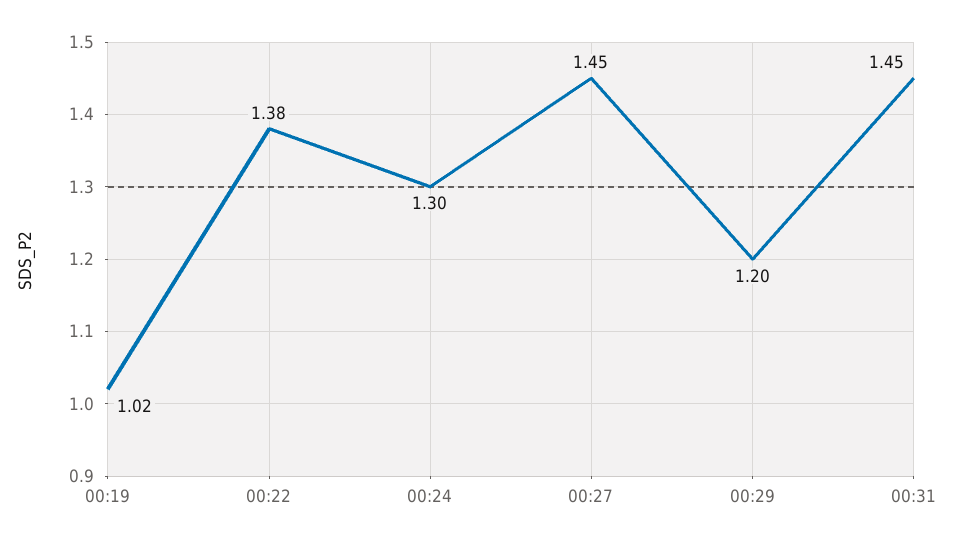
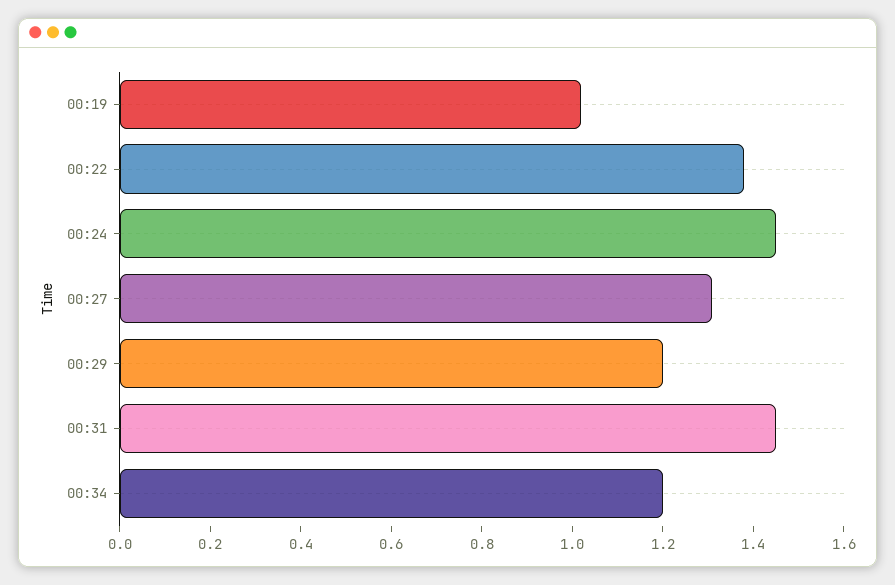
00:24: 1.3 -> 1.45
00:27: 1.45 -> 1.3
00:34: none -> 1.2

